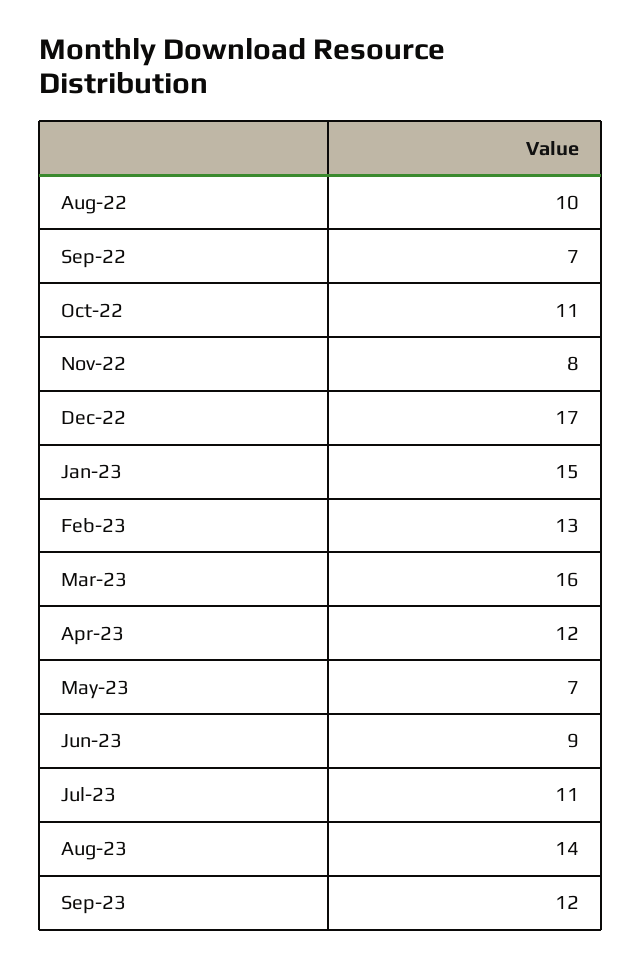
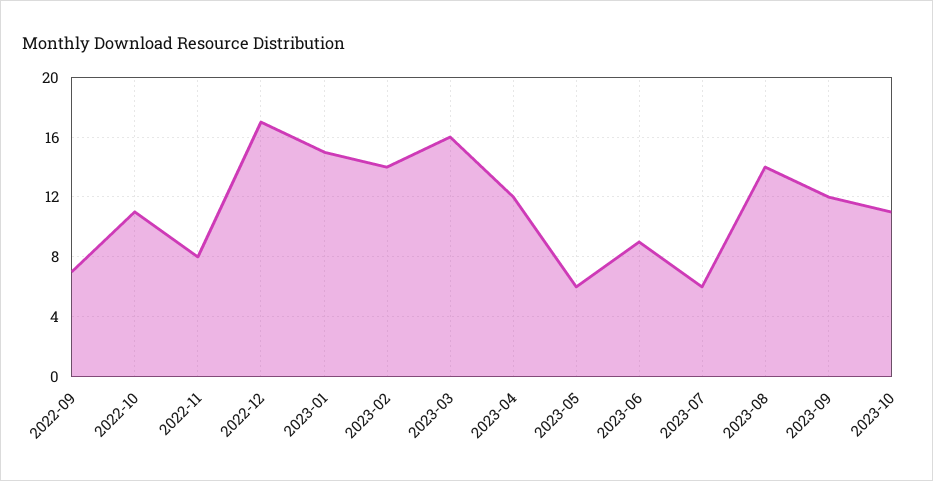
Aug-22: 10 -> none
Feb-23: 13 -> 14
May-23: 7 -> 6
Jul-23: 11 -> 6
2023-10: none -> 11

